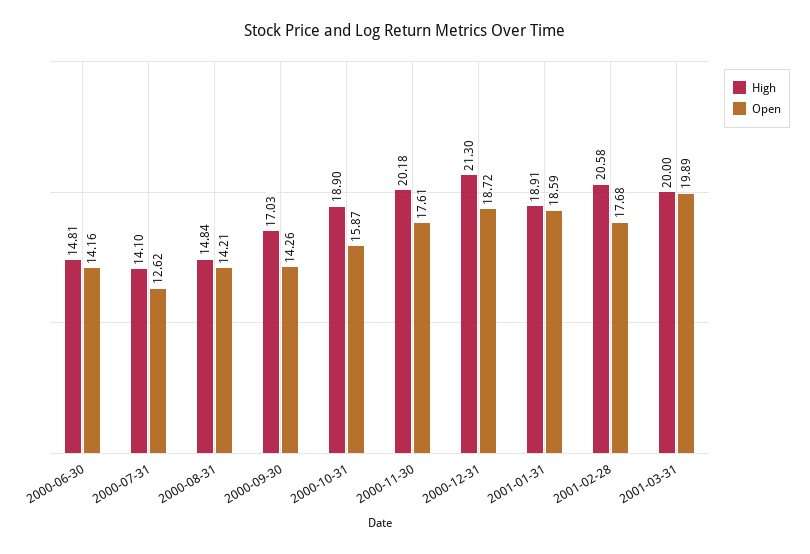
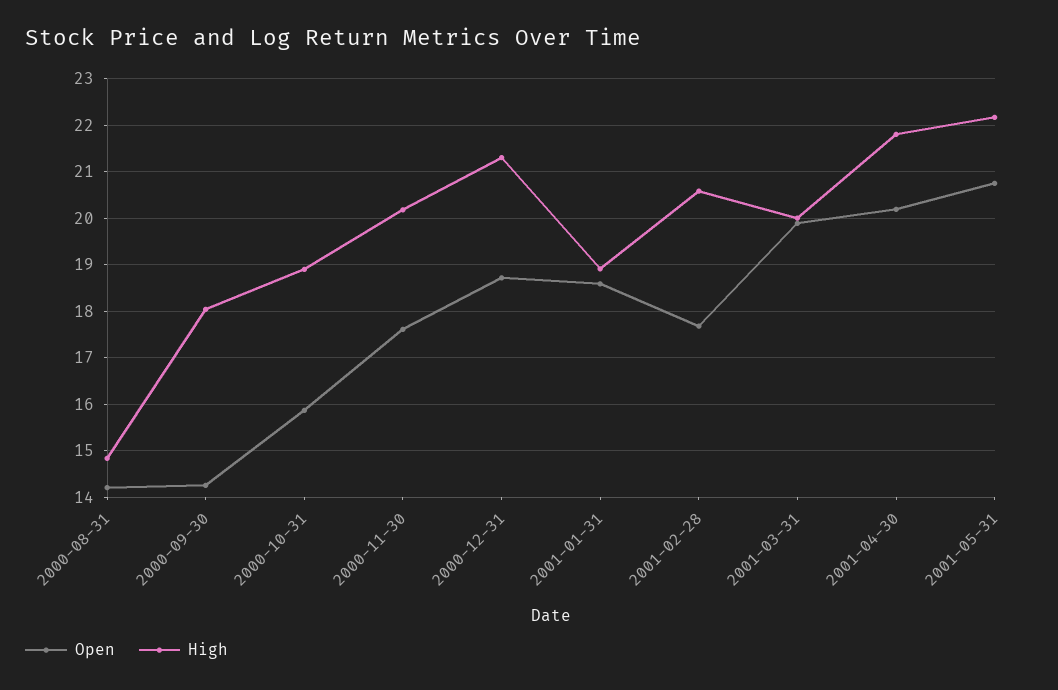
High, 2000-06-30: 14.81 -> none
Open, 2000-06-30: 14.16 -> none
High, 2000-07-31: 14.1 -> none
Open, 2000-07-31: 12.62 -> none
High, 2000-09-30: 17.03 -> 18
Open, 2001-04-30: none -> 20.2
High, 2001-04-30: none -> 21.8
Open, 2001-05-31: none -> 20.8
High, 2001-05-31: none -> 22.2

